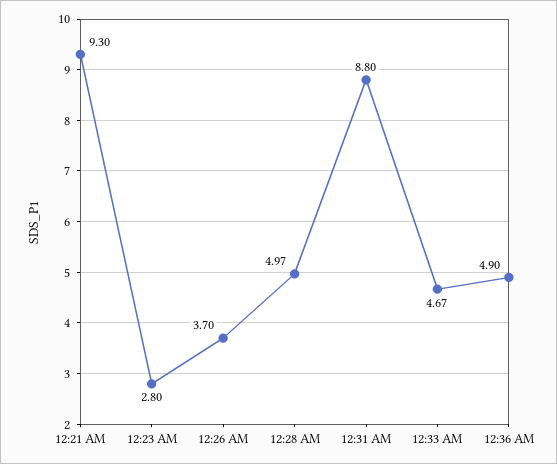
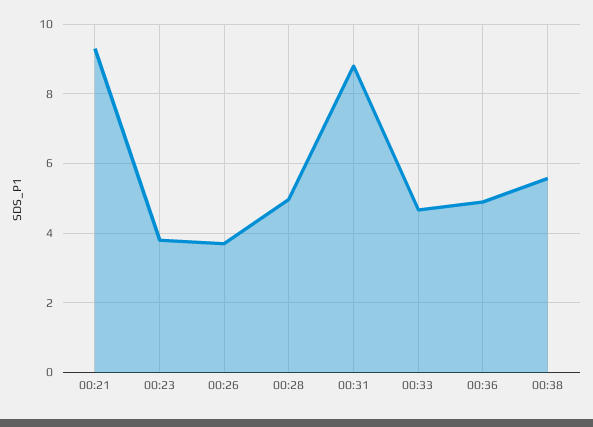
12:23 AM: 2.8 -> 3.8
00:38: none -> 5.6

